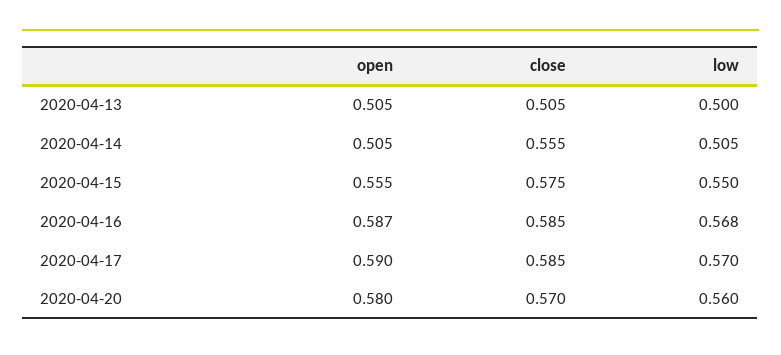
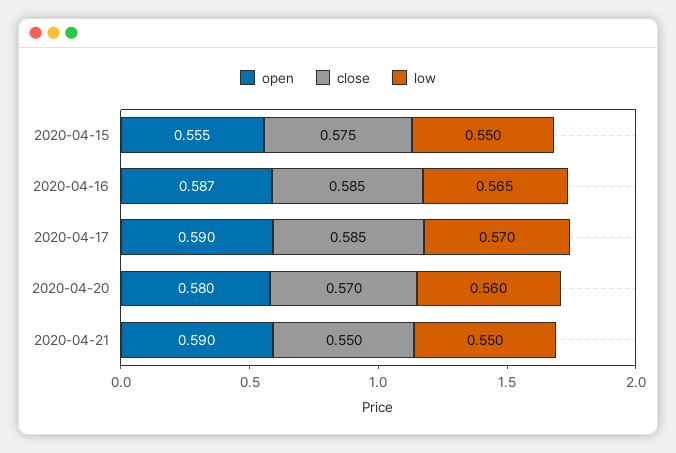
open, 2020-04-13: 0.505 -> none
close, 2020-04-13: 0.505 -> none
low, 2020-04-13: 0.5 -> none
open, 2020-04-14: 0.505 -> none
close, 2020-04-14: 0.555 -> none
low, 2020-04-14: 0.505 -> none
low, 2020-04-16: 0.568 -> 0.565
open, 2020-04-21: none -> 0.59
close, 2020-04-21: none -> 0.55
low, 2020-04-21: none -> 0.55

